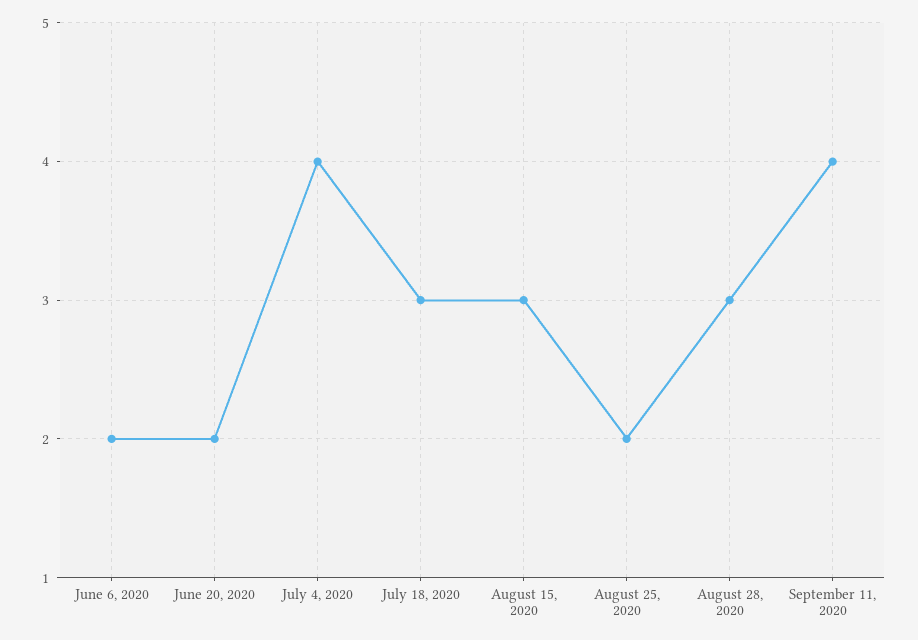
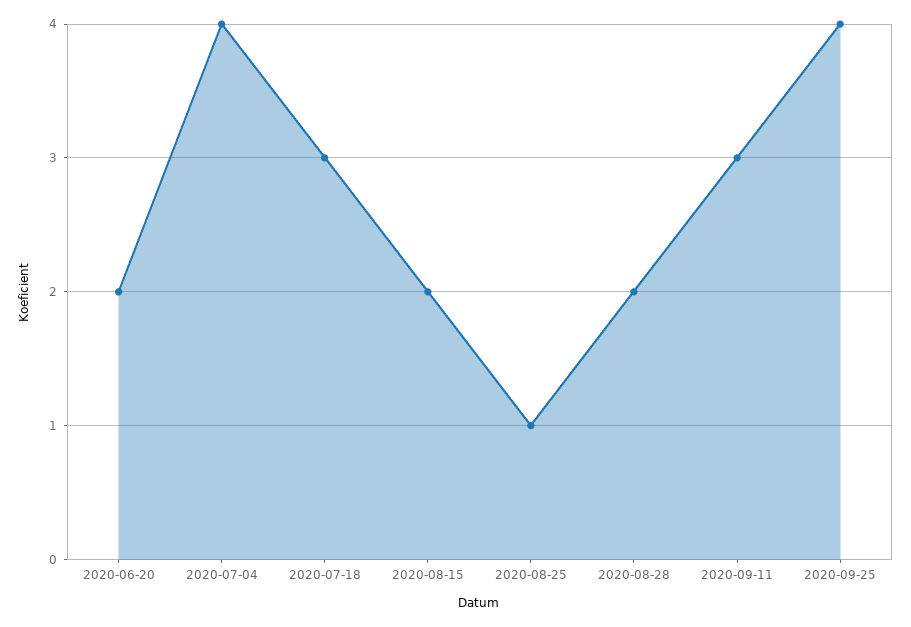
June 6, 2020: 2 -> none
August 15, 2020: 3 -> 2
August 25, 2020: 2 -> 1
August 28, 2020: 3 -> 2
September 11, 2020: 4 -> 3
2020-09-25: none -> 4

